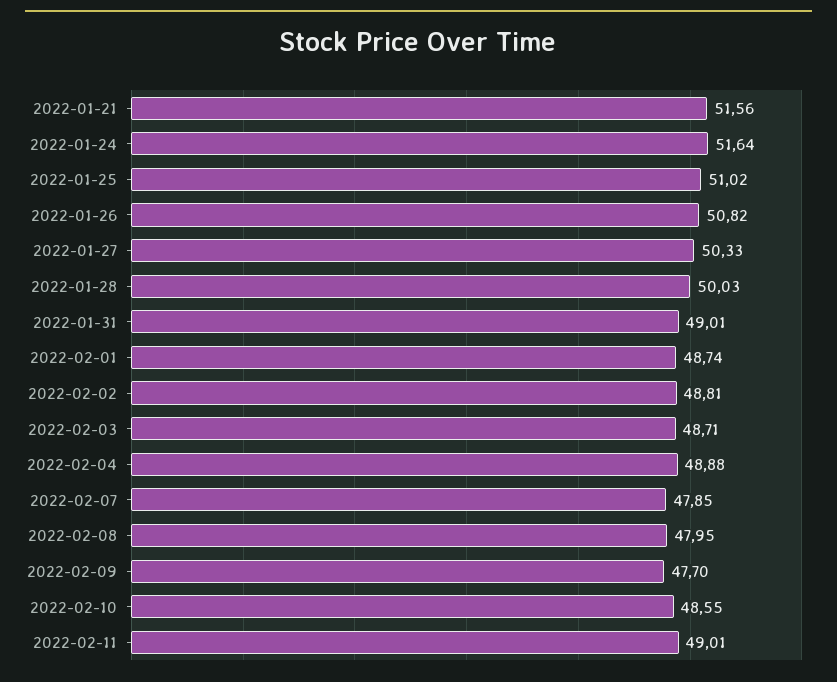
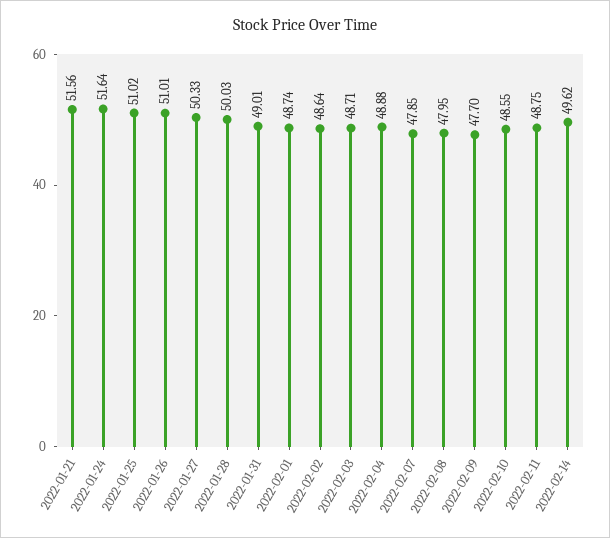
2022-01-26: 50.82 -> 51.01
2022-02-02: 48.81 -> 48.64
2022-02-11: 49.01 -> 48.75
2022-02-14: none -> 49.62

